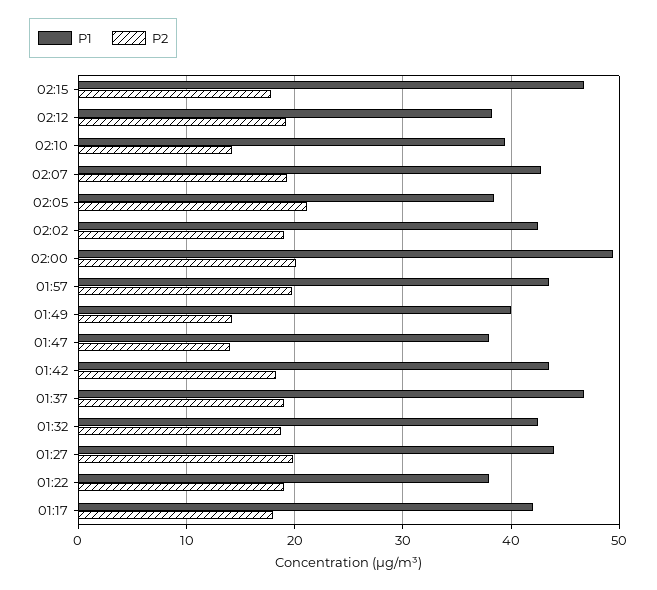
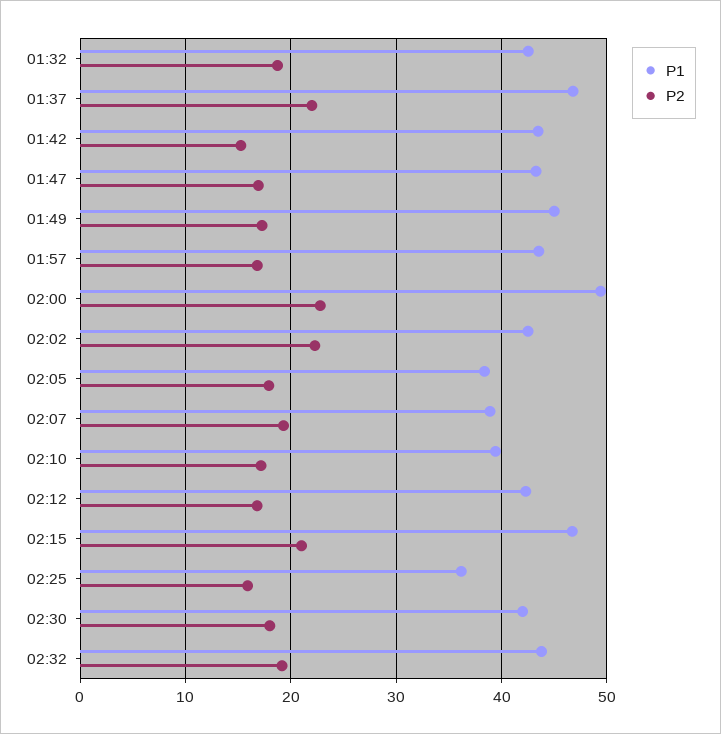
P2, 02:15: 18 -> 21
P1, 02:12: 38 -> 42
P2, 02:12: 19 -> 17
P2, 02:10: 14 -> 17
P1, 02:07: 43 -> 39
P2, 02:05: 21 -> 18
P2, 02:02: 19 -> 22
P2, 02:00: 20 -> 23
P2, 01:57: 20 -> 17
P1, 01:49: 40 -> 45
P2, 01:49: 14 -> 17
P1, 01:47: 38 -> 43
P2, 01:47: 14 -> 17
P2, 01:42: 18 -> 15
P2, 01:37: 19 -> 22
P1, 01:27: 44 -> none
P2, 01:27: 20 -> none
P1, 01:22: 38 -> none
P2, 01:22: 19 -> none
P1, 01:17: 42 -> none
P2, 01:17: 18 -> none
P1, 02:25: none -> 36
P2, 02:25: none -> 16
P1, 02:30: none -> 42
P2, 02:30: none -> 18
P1, 02:32: none -> 44
P2, 02:32: none -> 19

